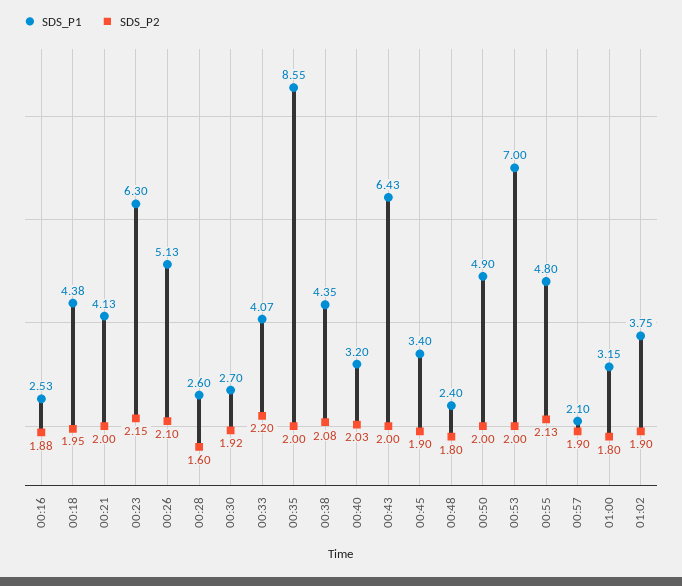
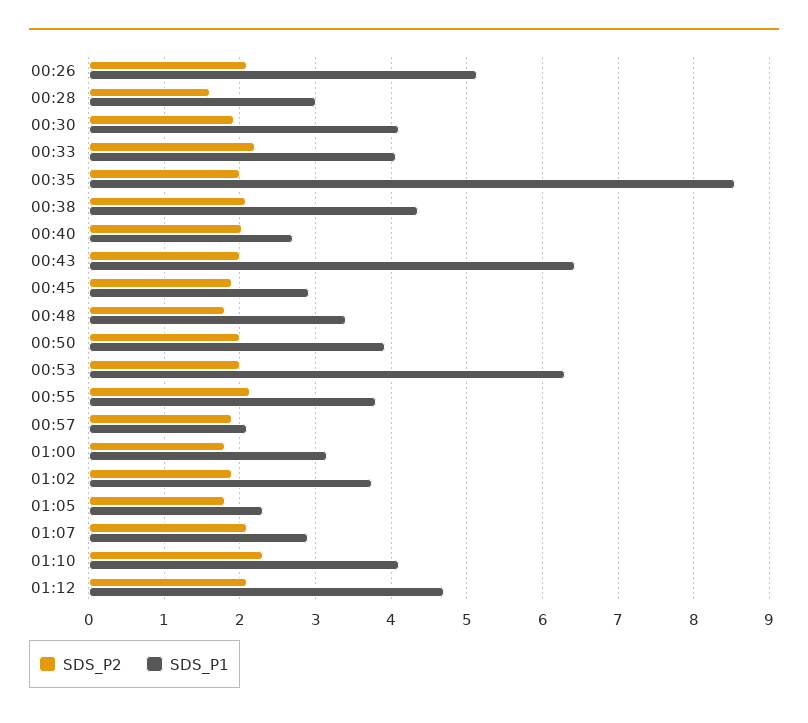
SDS_P1, 00:16: 2.53 -> none
SDS_P2, 00:16: 1.88 -> none
SDS_P1, 00:18: 4.38 -> none
SDS_P2, 00:18: 1.95 -> none
SDS_P1, 00:21: 4.13 -> none
SDS_P2, 00:21: 2 -> none
SDS_P1, 00:23: 6.3 -> none
SDS_P2, 00:23: 2.15 -> none
SDS_P1, 00:28: 2.6 -> 3
SDS_P1, 00:30: 2.7 -> 4.1
SDS_P1, 00:40: 3.2 -> 2.7
SDS_P1, 00:45: 3.4 -> 2.9
SDS_P1, 00:48: 2.4 -> 3.4
SDS_P1, 00:50: 4.9 -> 3.9
SDS_P1, 00:53: 7 -> 6.3
SDS_P1, 00:55: 4.8 -> 3.8
SDS_P2, 01:05: none -> 1.8
SDS_P1, 01:05: none -> 2.3
SDS_P2, 01:07: none -> 2.1
SDS_P1, 01:07: none -> 2.9
SDS_P2, 01:10: none -> 2.3
SDS_P1, 01:10: none -> 4.1
SDS_P2, 01:12: none -> 2.1
SDS_P1, 01:12: none -> 4.7

